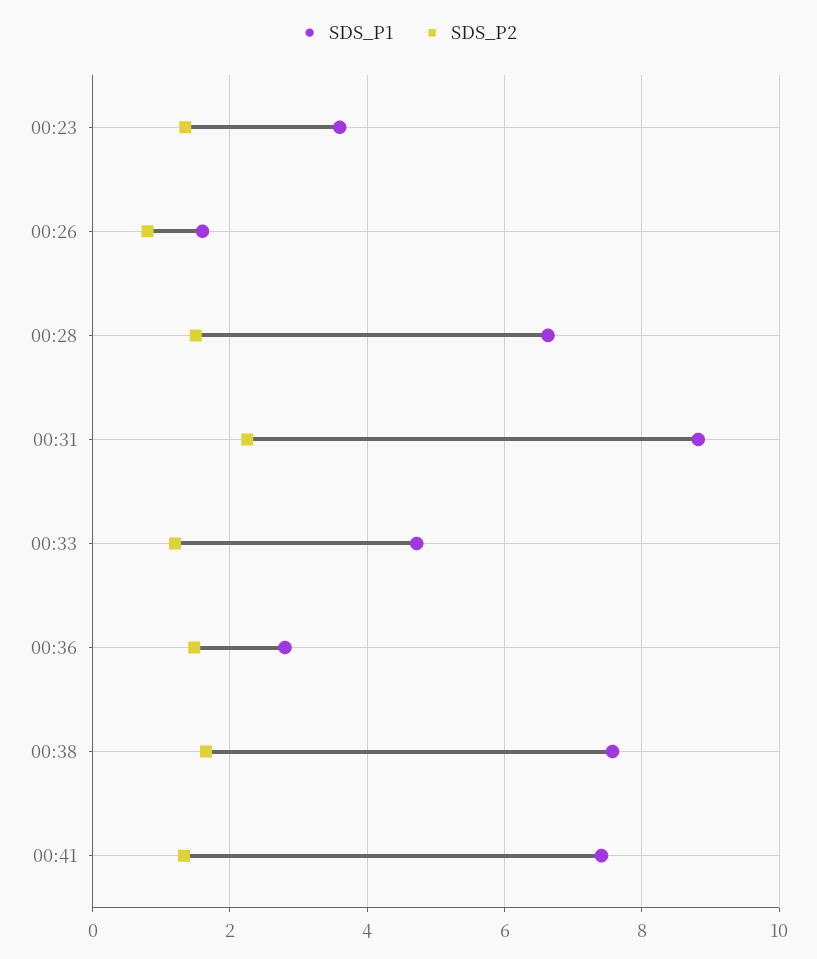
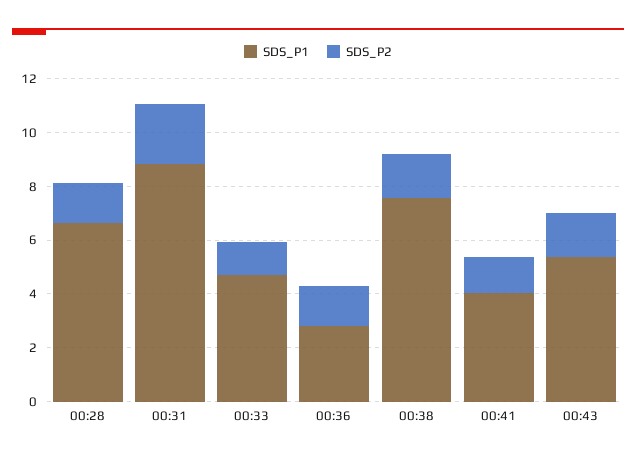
SDS_P1, 00:23: 3.6 -> none
SDS_P2, 00:23: 1.4 -> none
SDS_P1, 00:26: 1.6 -> none
SDS_P2, 00:26: 0.8 -> none
SDS_P1, 00:41: 7.4 -> 4
SDS_P1, 00:43: none -> 5.5
SDS_P2, 00:43: none -> 1.5

